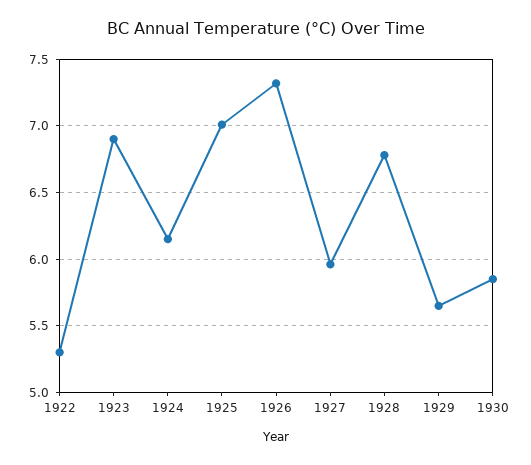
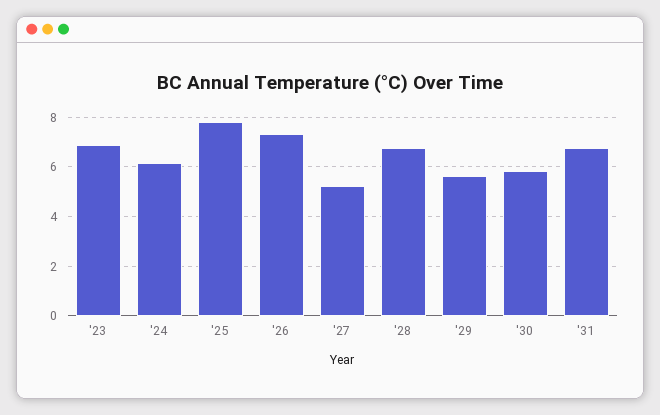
1922: 5.3 -> none
1925: 7 -> 7.75
1927: 5.95 -> 5.25
'31: none -> 6.75

